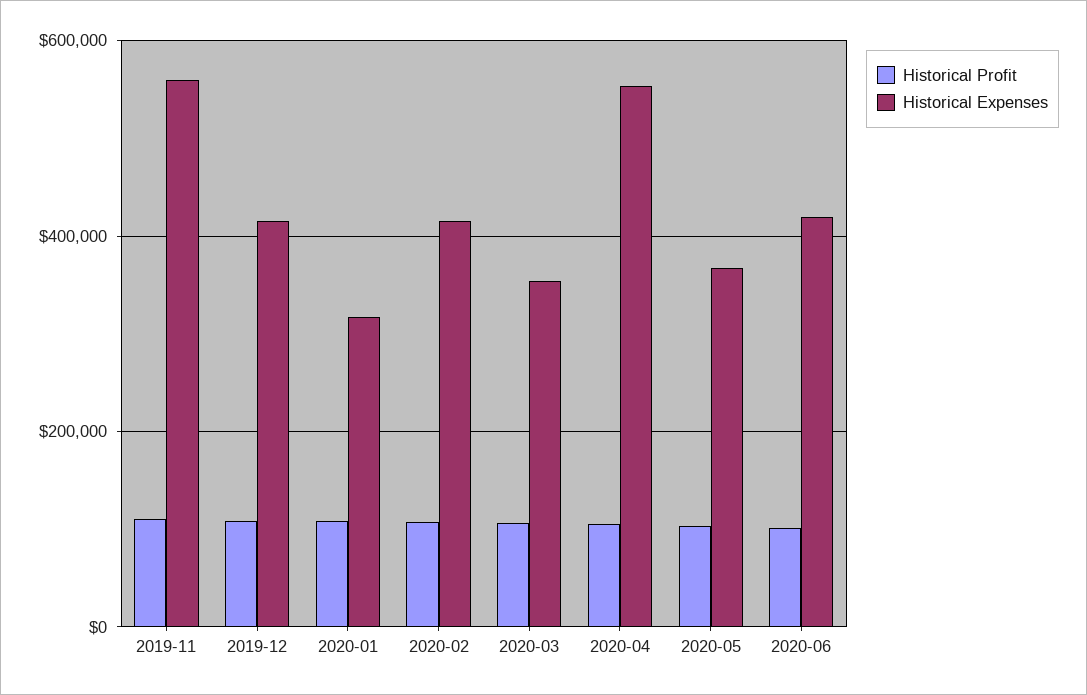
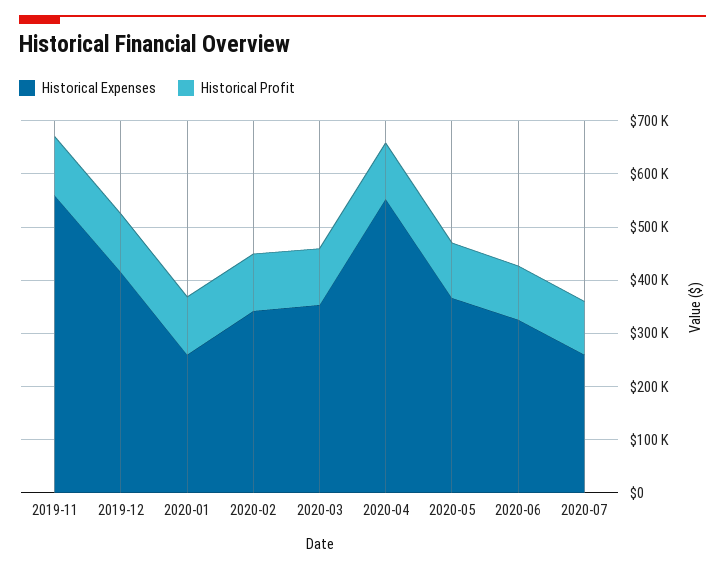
Historical Expenses, 2020-01: 320000 -> 260000
Historical Expenses, 2020-02: 420000 -> 340000
Historical Expenses, 2020-06: 420000 -> 320000
Historical Expenses, 2020-07: none -> 260000
Historical Profit, 2020-07: none -> 100000

